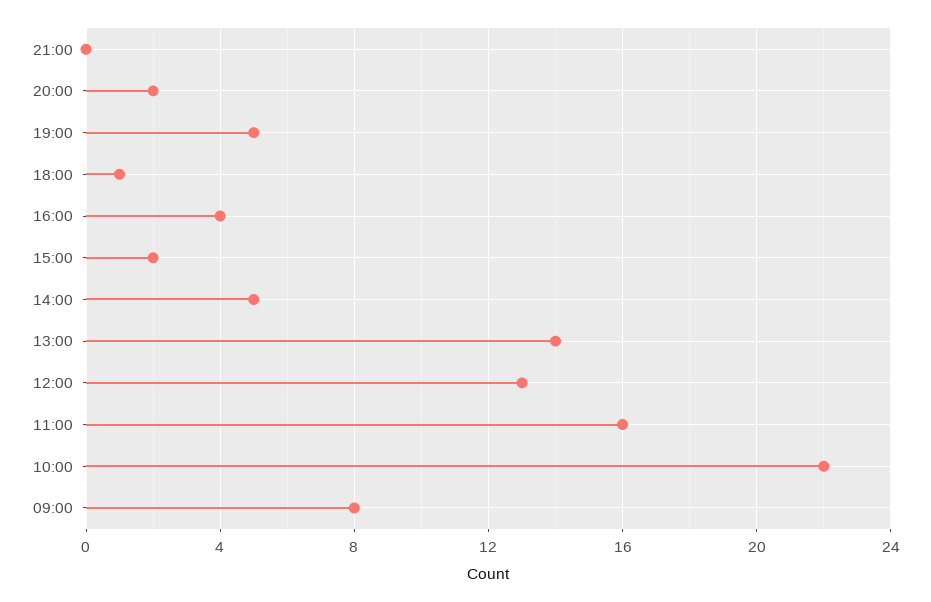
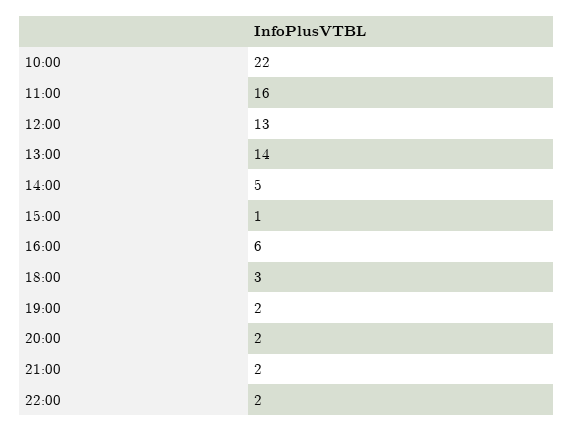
21:00: 0 -> 2
19:00: 5 -> 2
18:00: 1 -> 3
16:00: 4 -> 6
15:00: 2 -> 1
09:00: 8 -> none
22:00: none -> 2

